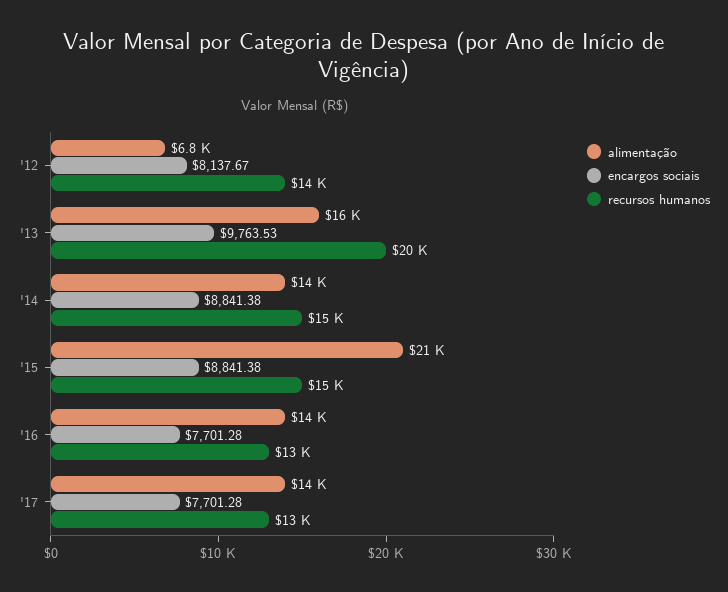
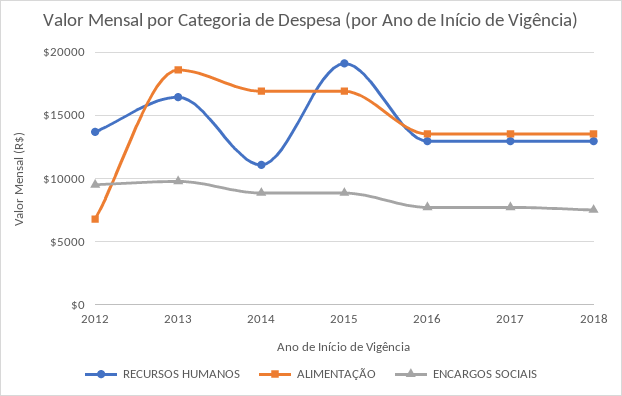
encargos sociais, '12: 8137.67 -> 9500
alimentação, '13: 16000 -> 18500
recursos humanos, '13: 20000 -> 16500
alimentação, '14: 14000 -> 17000
recursos humanos, '14: 15000 -> 11000
alimentação, '15: 21000 -> 17000
recursos humanos, '15: 15000 -> 19000
recursos humanos, 2018: none -> 13000
alimentação, 2018: none -> 13500
encargos sociais, 2018: none -> 7500

